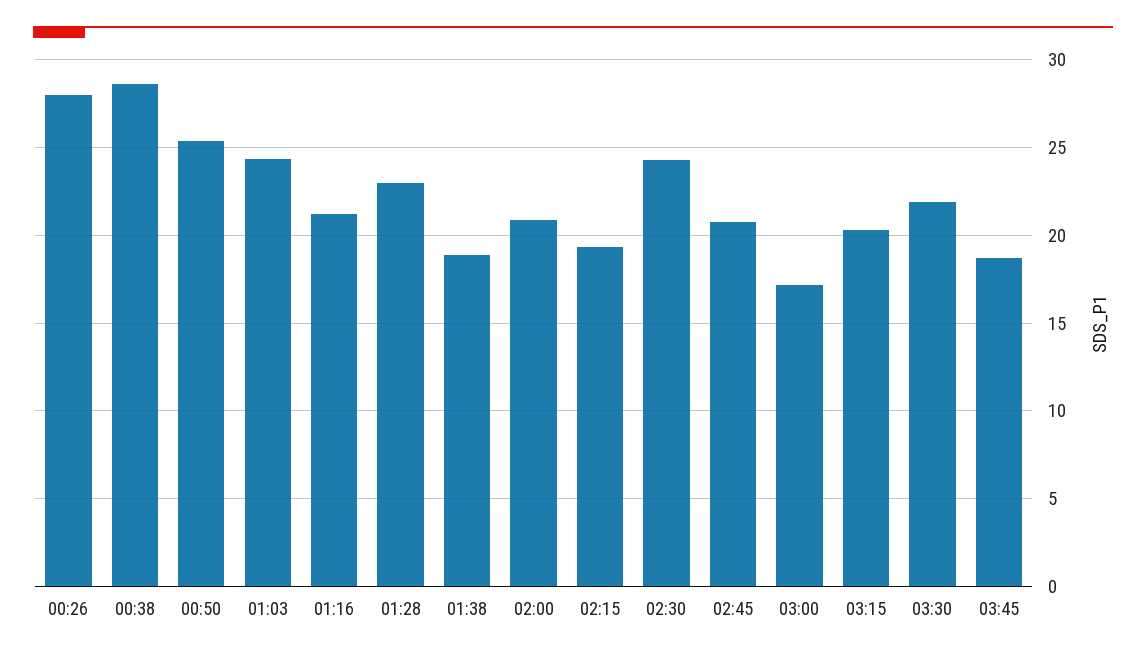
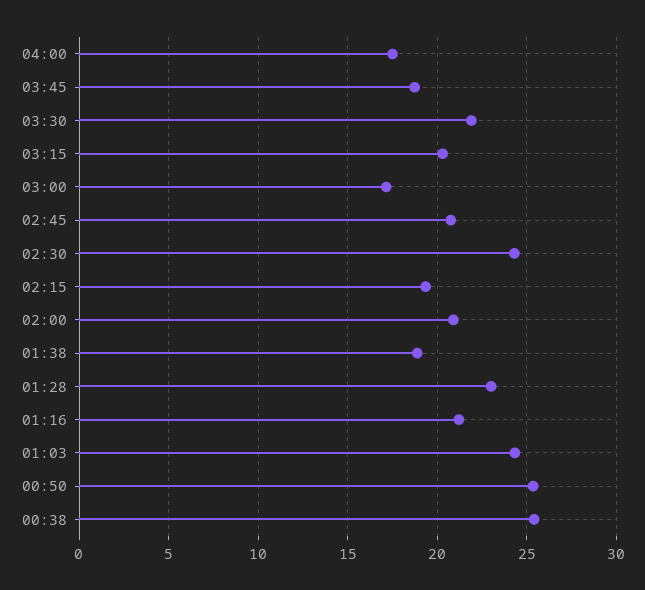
00:26: 28 -> none
00:38: 28.5 -> 25.5
04:00: none -> 17.5

